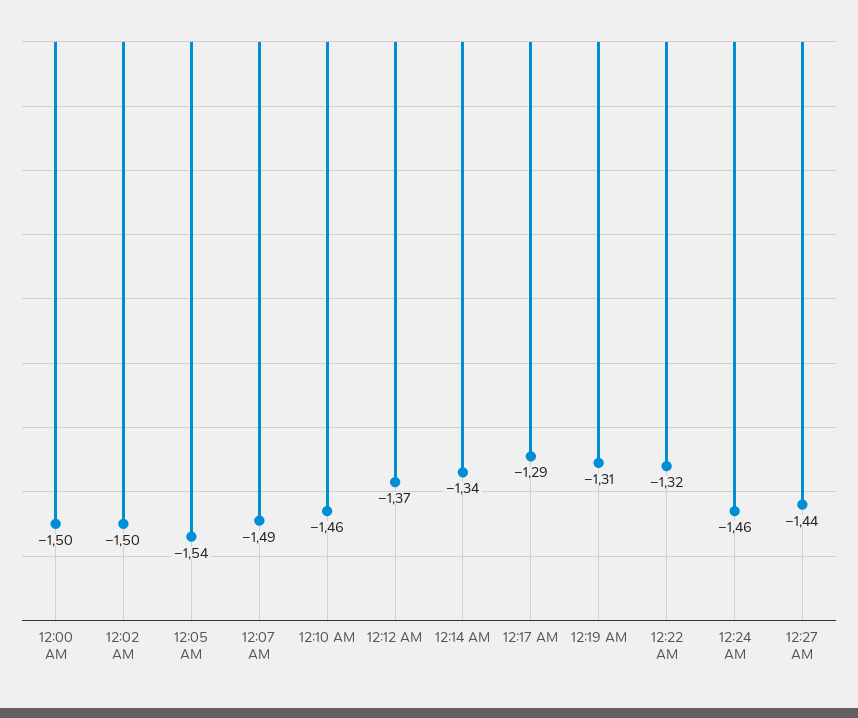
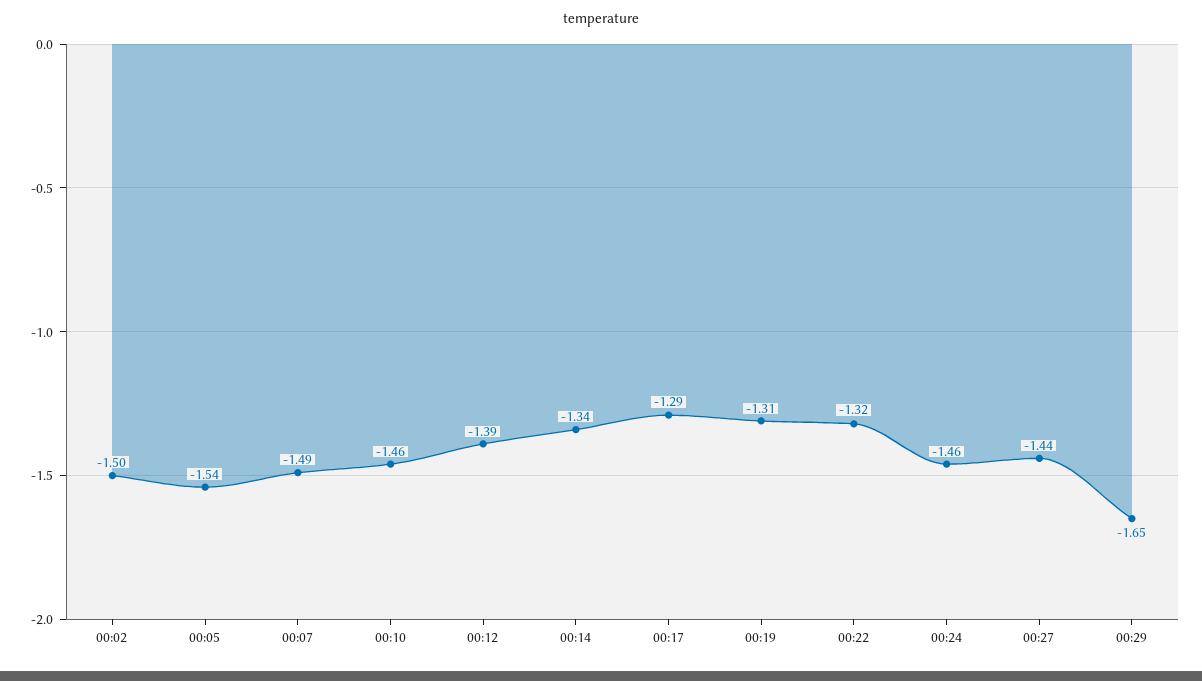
12:00 AM: -1.5 -> none
12:12 AM: -1.37 -> -1.39
00:29: none -> -1.65

